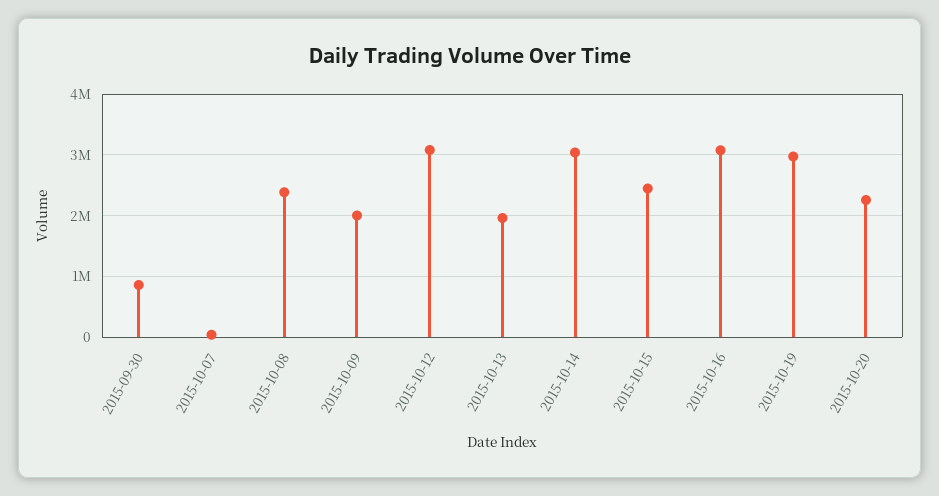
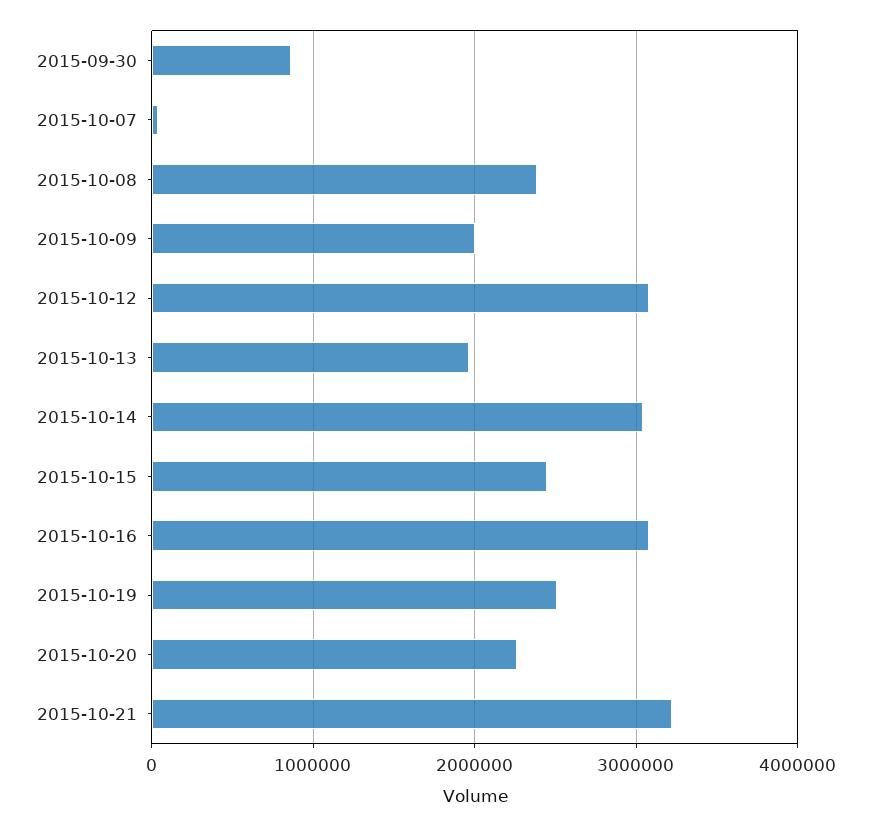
2015-10-19: 3000000 -> 2500000
2015-10-21: none -> 3200000

